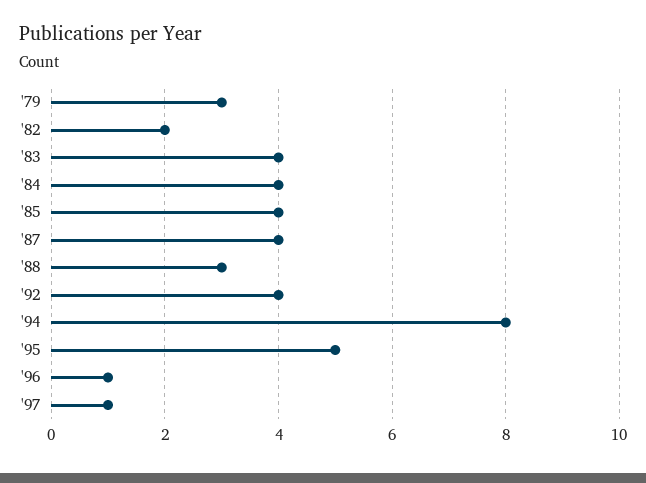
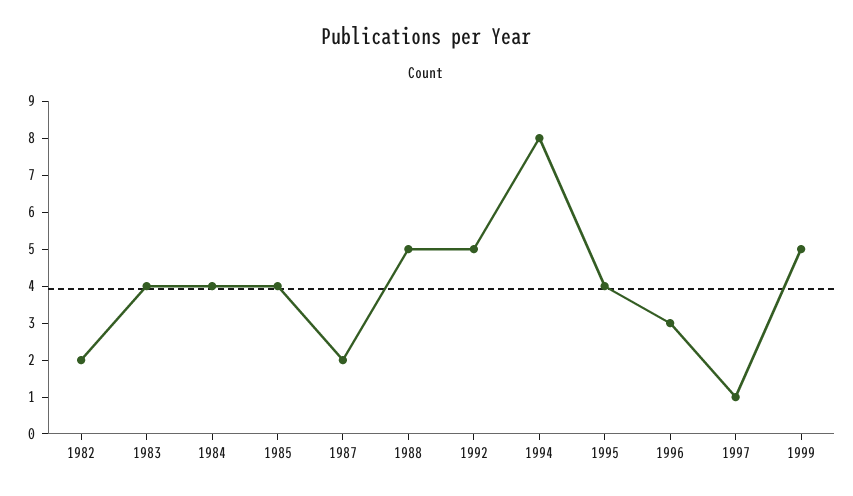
'79: 3 -> none
'87: 4 -> 2
'88: 3 -> 5
'92: 4 -> 5
'95: 5 -> 4
'96: 1 -> 3
1999: none -> 5

